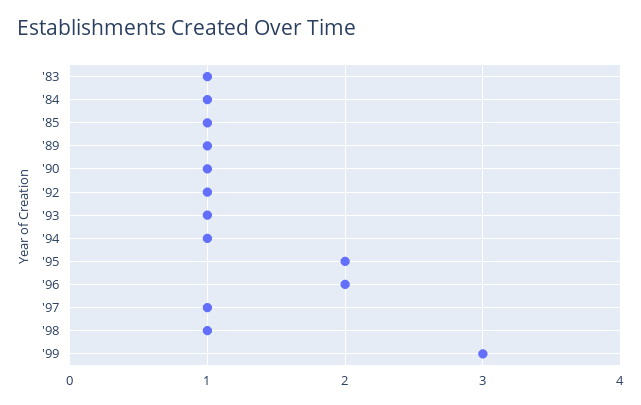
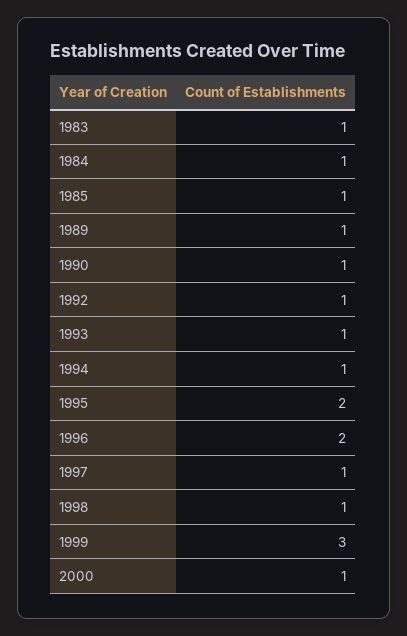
2000: none -> 1

